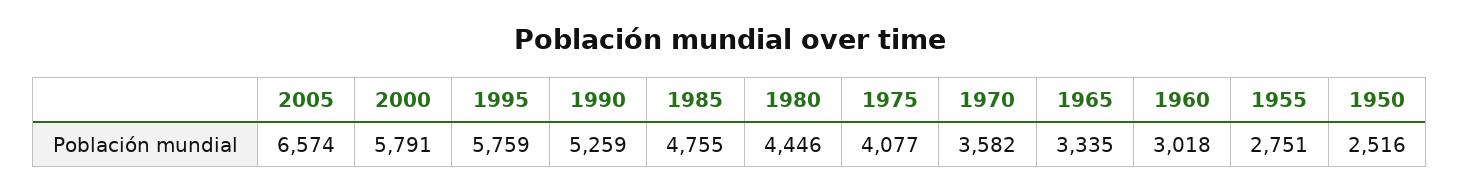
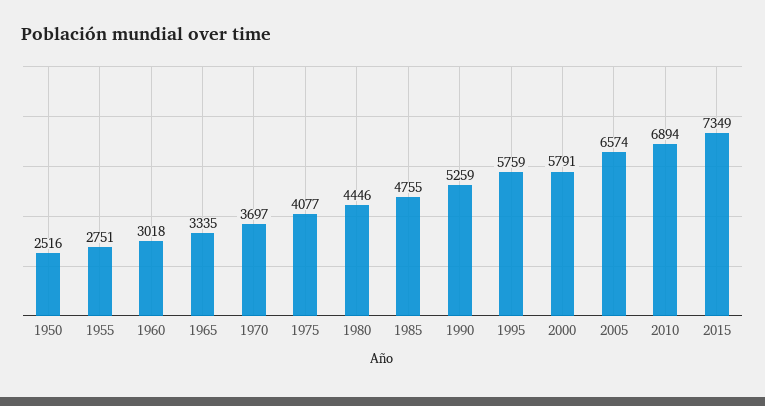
1970: 3582 -> 3697
2010: none -> 6894
2015: none -> 7349

